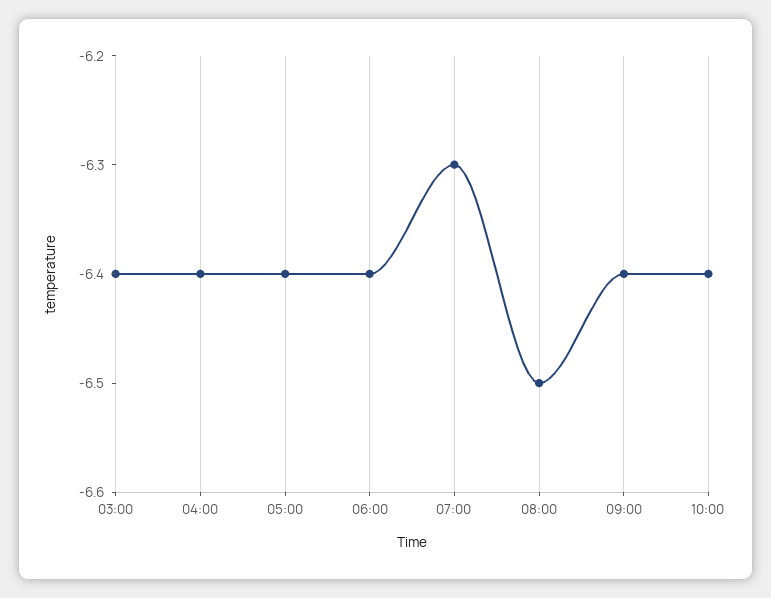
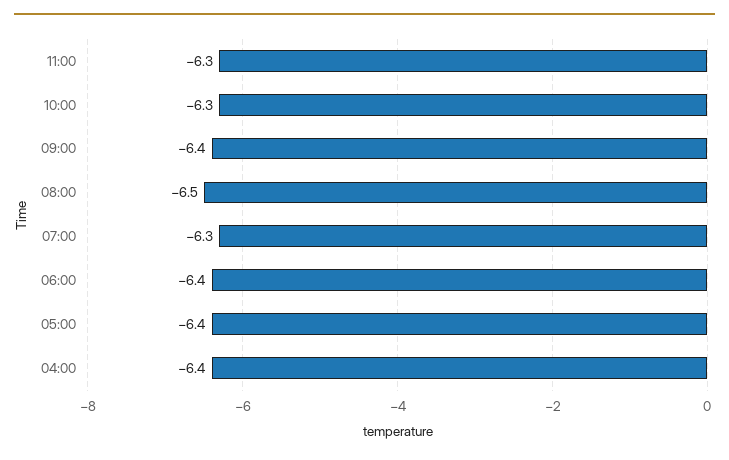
03:00: -6.4 -> none
10:00: -6.4 -> -6.3
11:00: none -> -6.3

